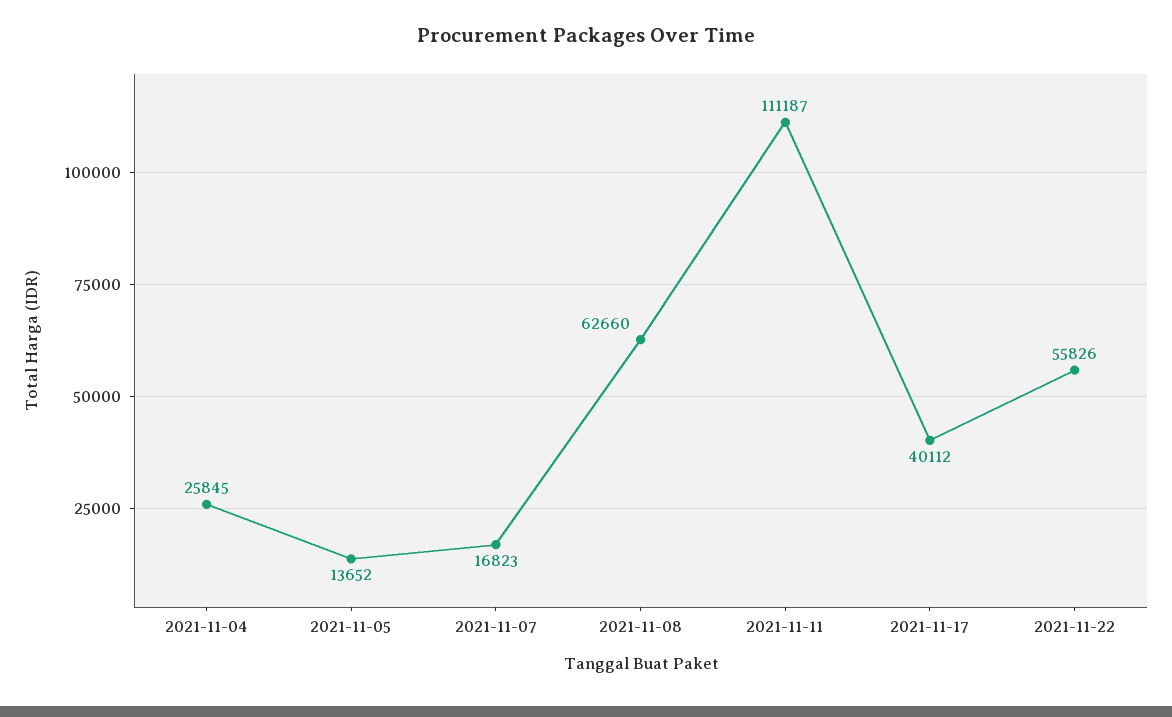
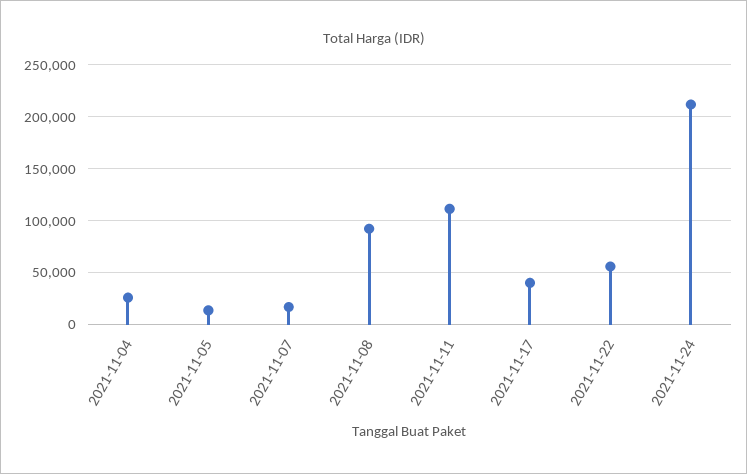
2021-11-08: 62660 -> 90000
2021-11-24: none -> 210000

